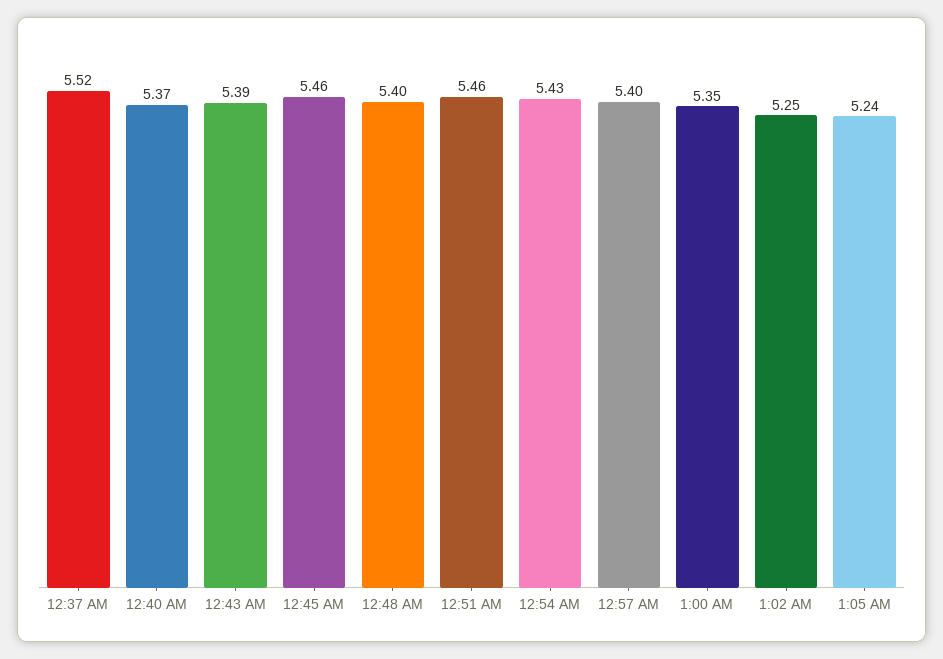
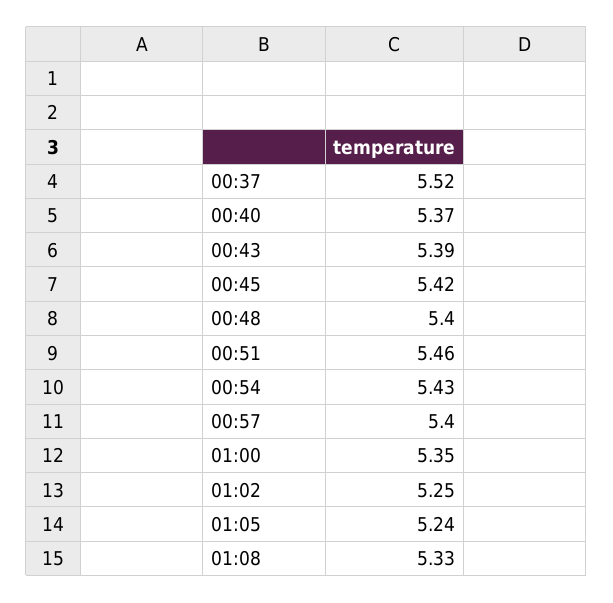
12:45 AM: 5.46 -> 5.42
01:08: none -> 5.33

